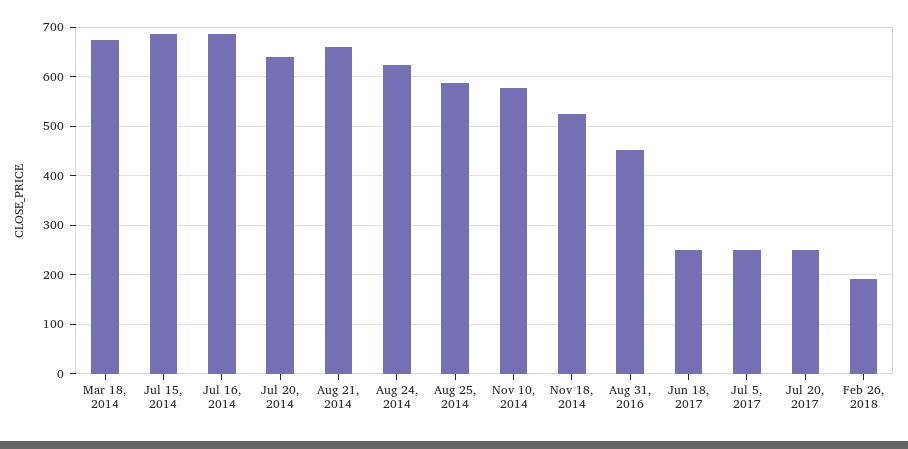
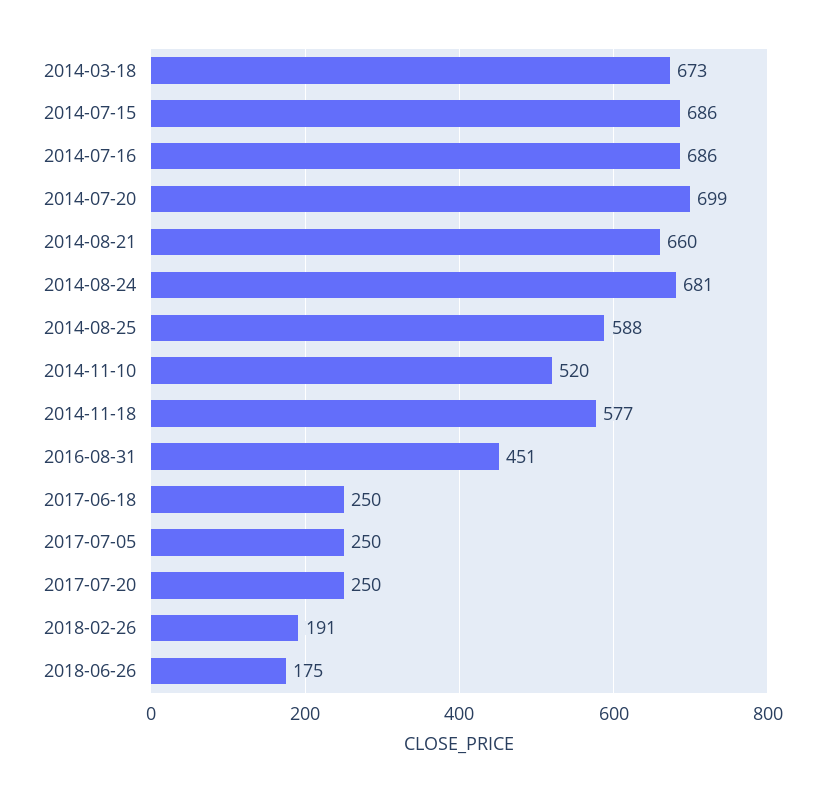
Jul 20, 2014: 640 -> 699
Aug 24, 2014: 620 -> 681
Nov 10, 2014: 580 -> 520
Nov 18, 2014: 520 -> 577
2018-06-26: none -> 175

